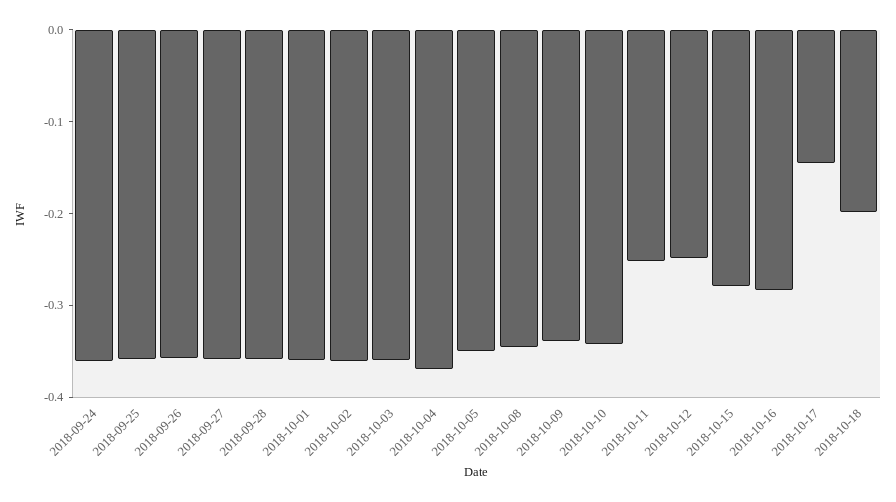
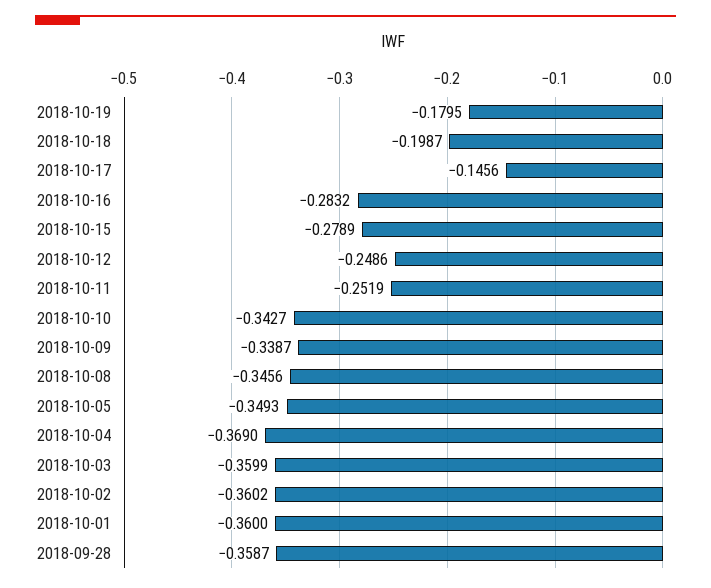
2018-09-24: -0.36 -> none
2018-09-25: -0.36 -> none
2018-09-26: -0.36 -> none
2018-09-27: -0.36 -> none
2018-10-19: none -> -0.1795

